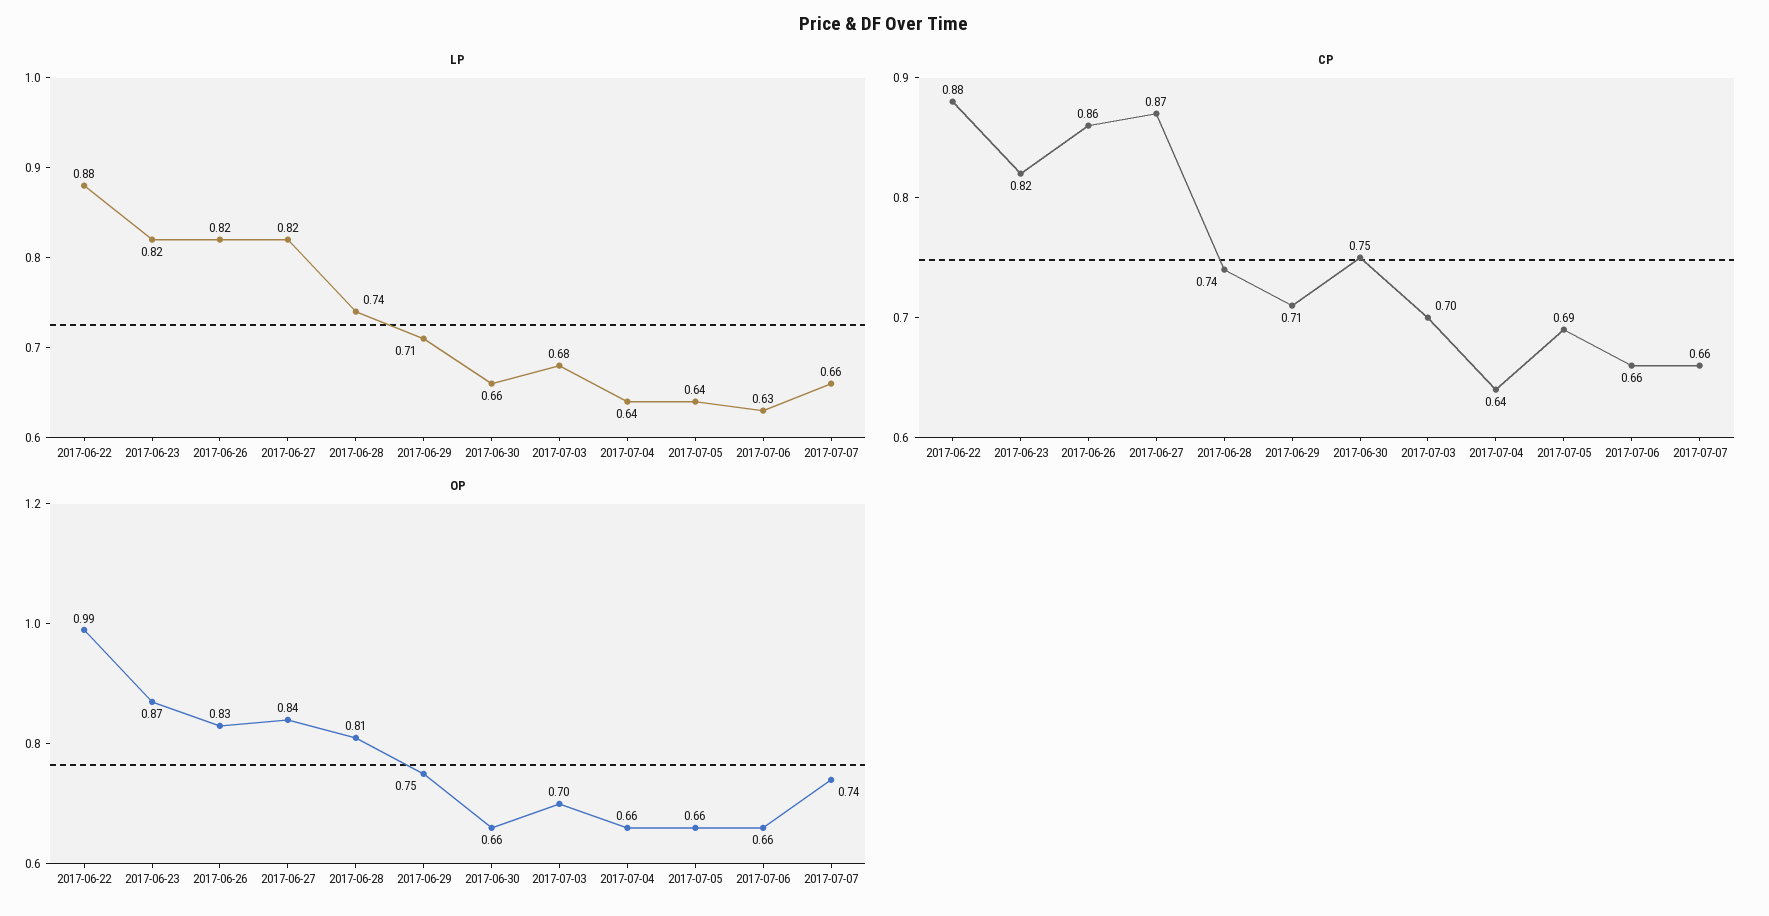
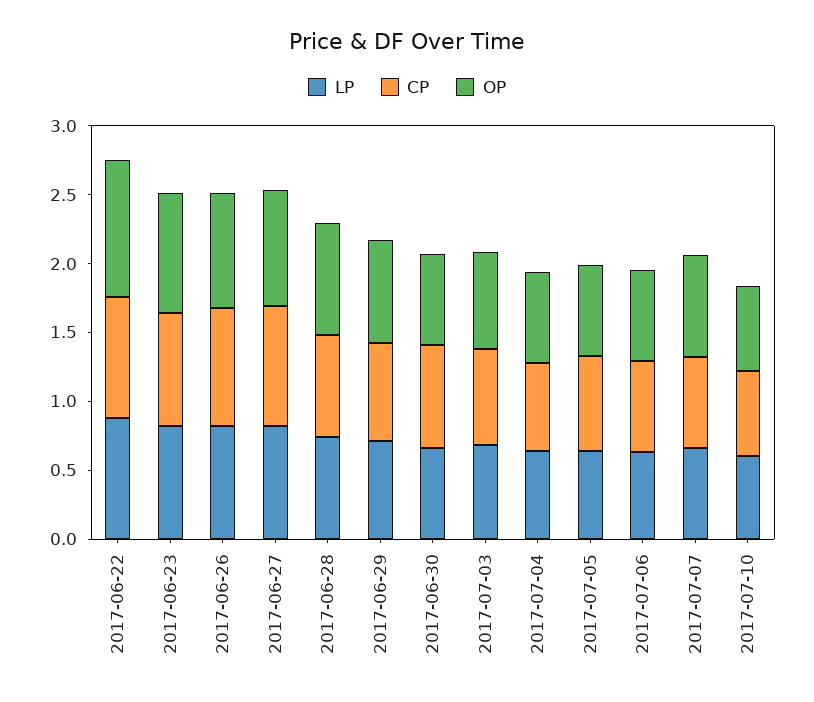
LP, 2017-07-10: none -> 0.6
CP, 2017-07-10: none -> 0.6
OP, 2017-07-10: none -> 0.6

